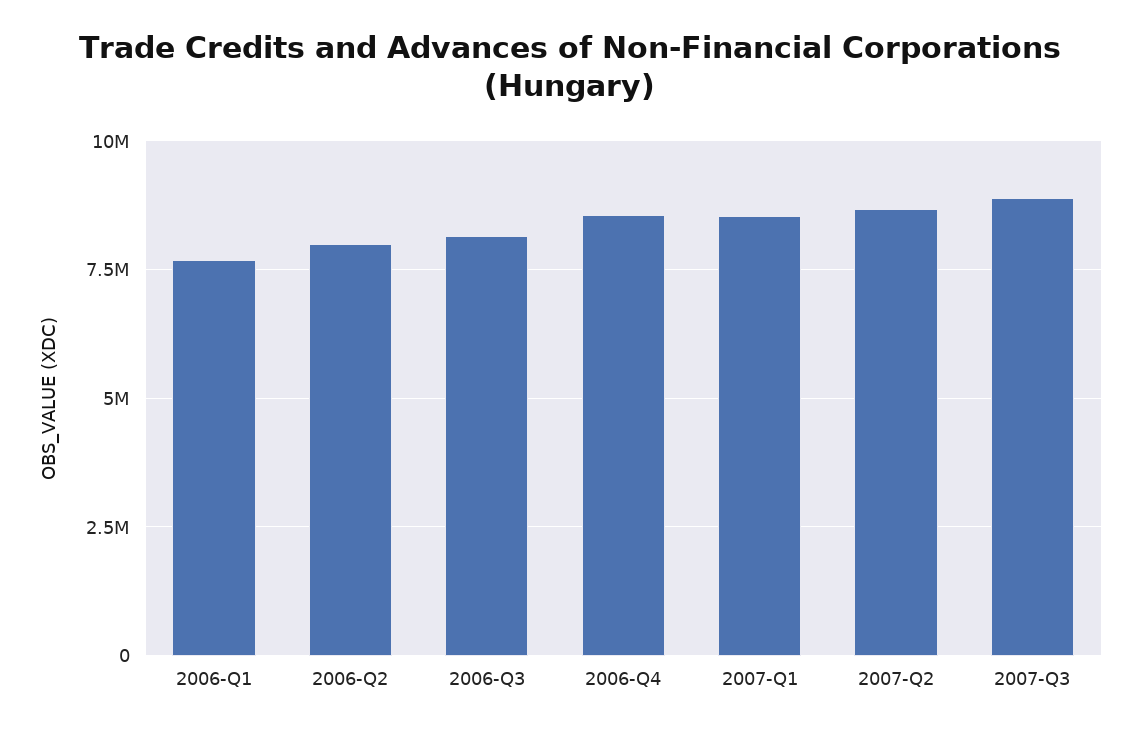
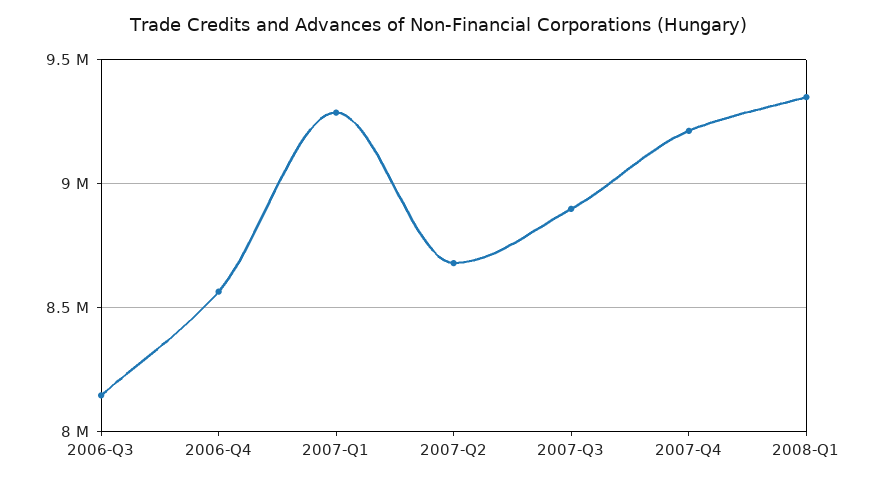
2006-Q1: 7750000 -> none
2006-Q2: 8000000 -> none
2007-Q1: 8500000 -> 9300000
2007-Q4: none -> 9200000
2008-Q1: none -> 9350000

